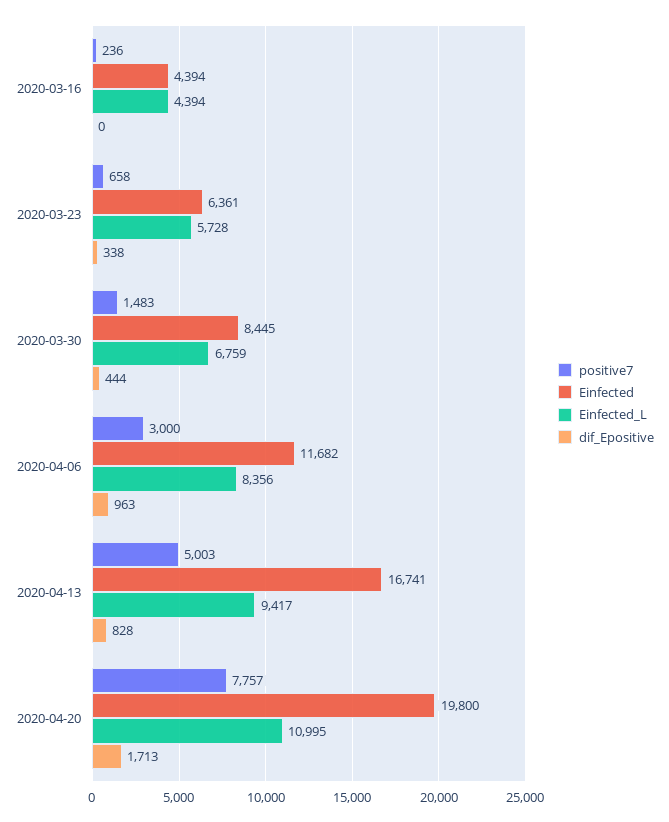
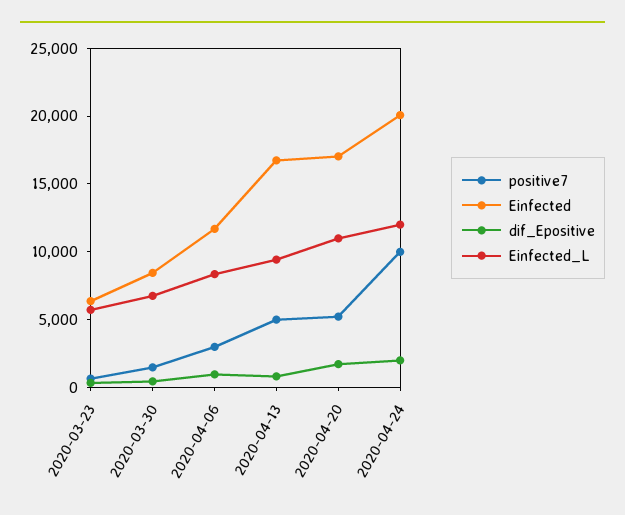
positive7, 2020-03-16: 236 -> none
Einfected, 2020-03-16: 4394 -> none
Einfected_L, 2020-03-16: 4394 -> none
dif_Epositive, 2020-03-16: 0 -> none
positive7, 2020-04-20: 7757 -> 5000
Einfected, 2020-04-20: 19800 -> 17000
positive7, 2020-04-24: none -> 10000
Einfected, 2020-04-24: none -> 20000
dif_Epositive, 2020-04-24: none -> 2000
Einfected_L, 2020-04-24: none -> 12000

